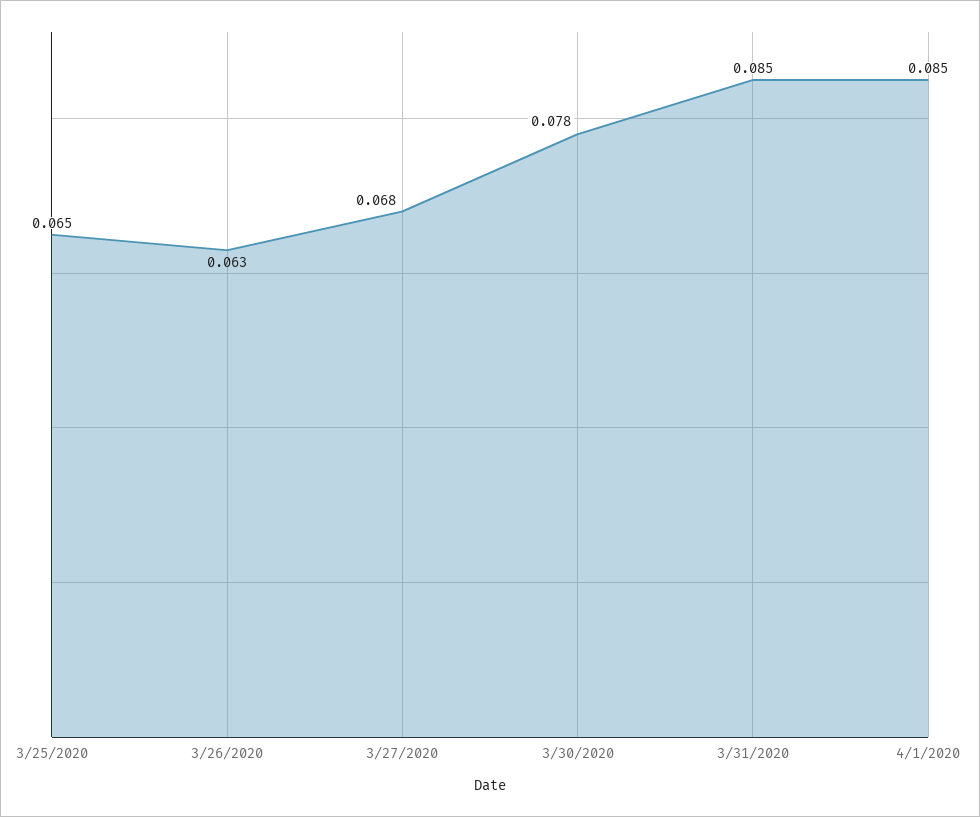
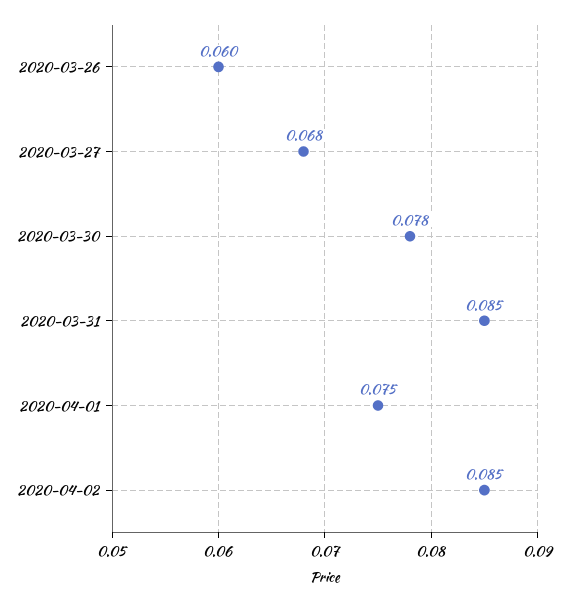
3/25/2020: 0.065 -> none
3/26/2020: 0.063 -> 0.06
4/1/2020: 0.085 -> 0.075
2020-04-02: none -> 0.085

